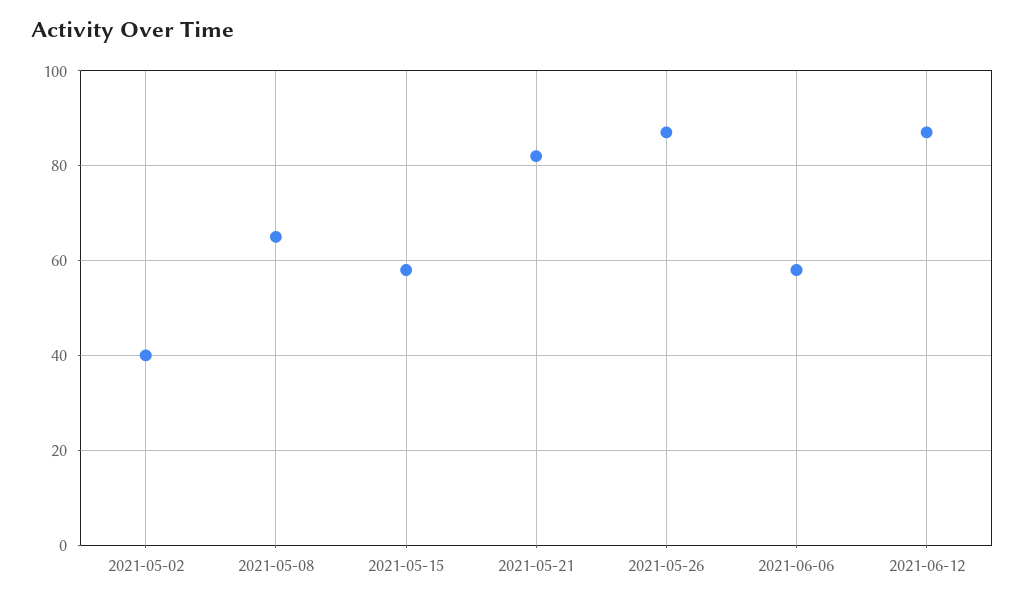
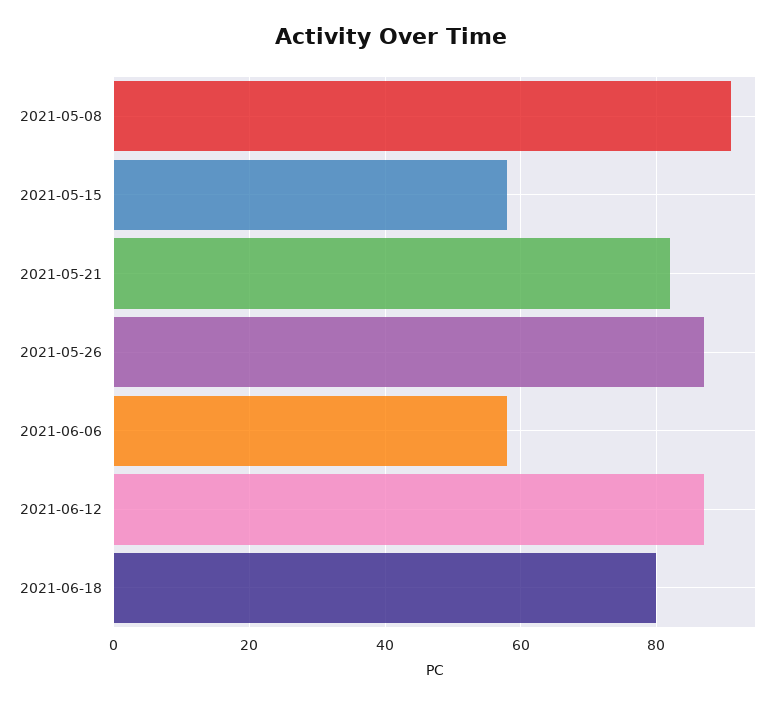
2021-05-02: 40 -> none
2021-05-08: 65 -> 90
2021-06-18: none -> 80

